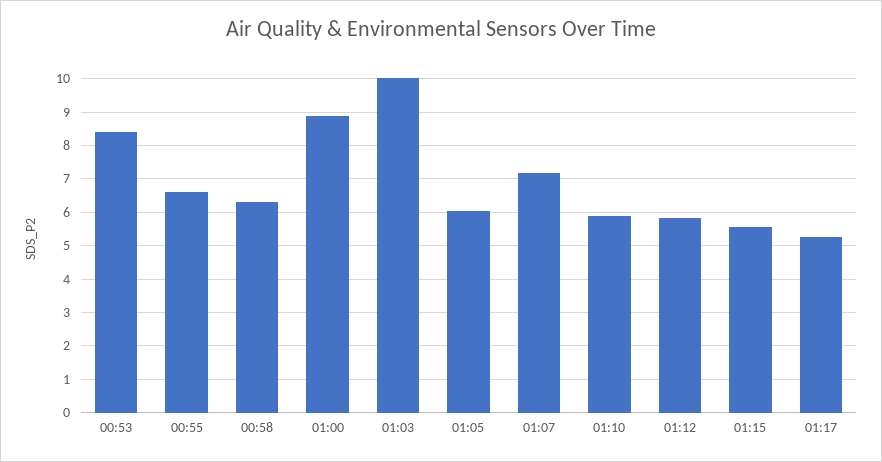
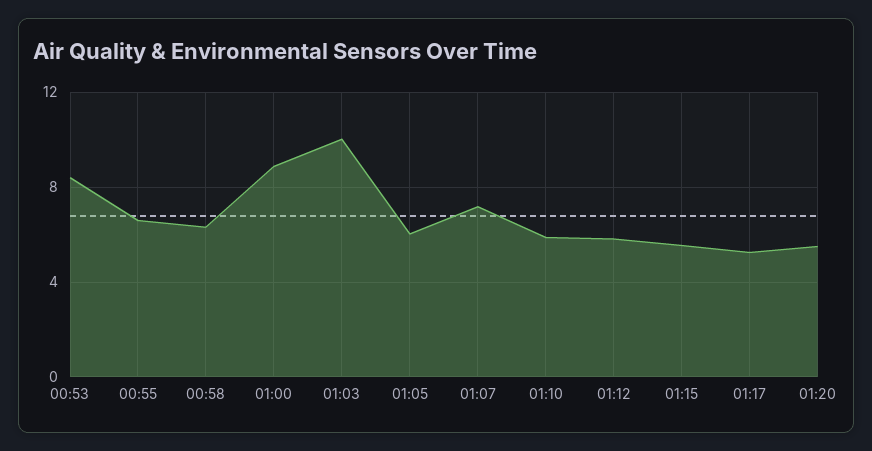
01:20: none -> 5.5

